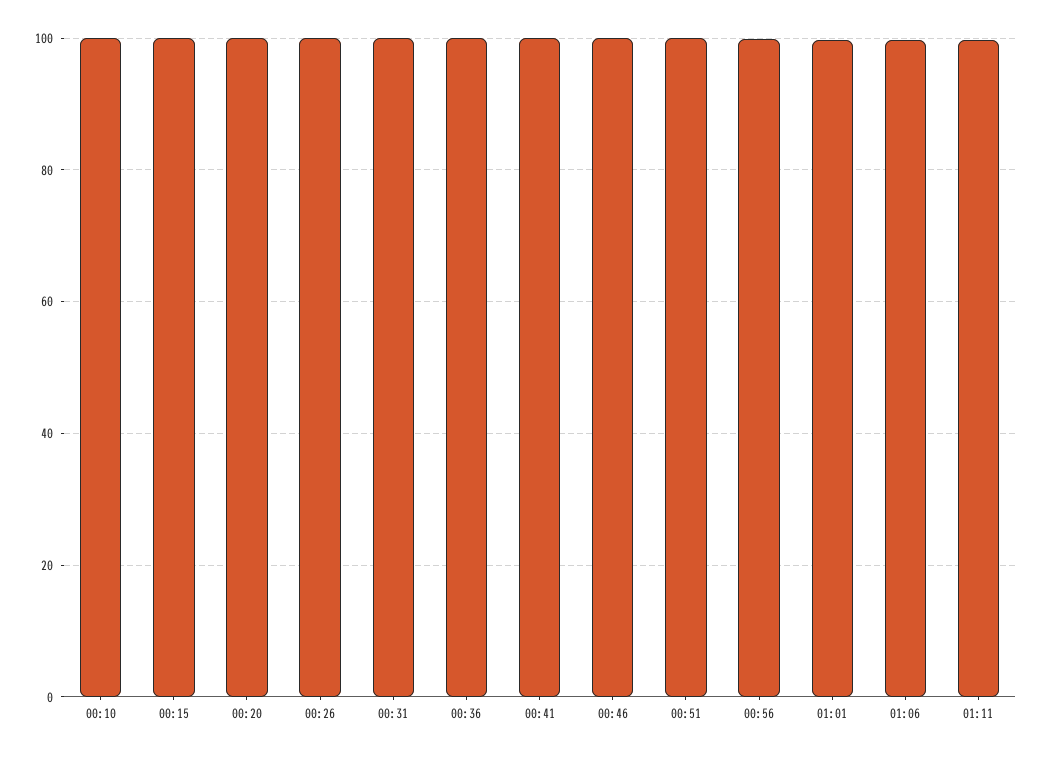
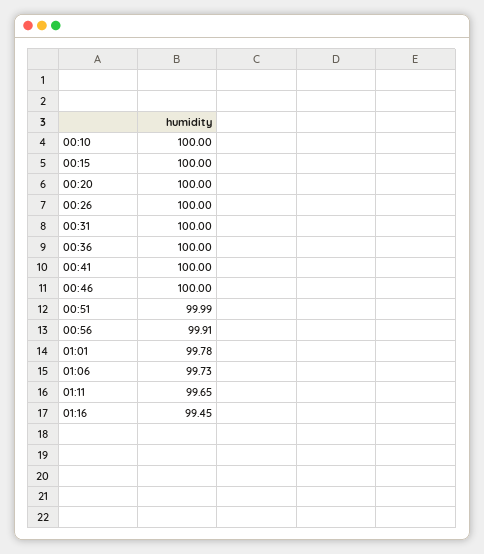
01:16: none -> 99.45

